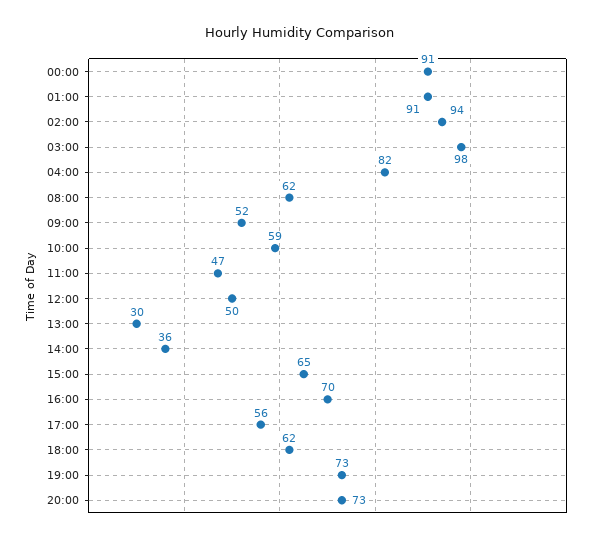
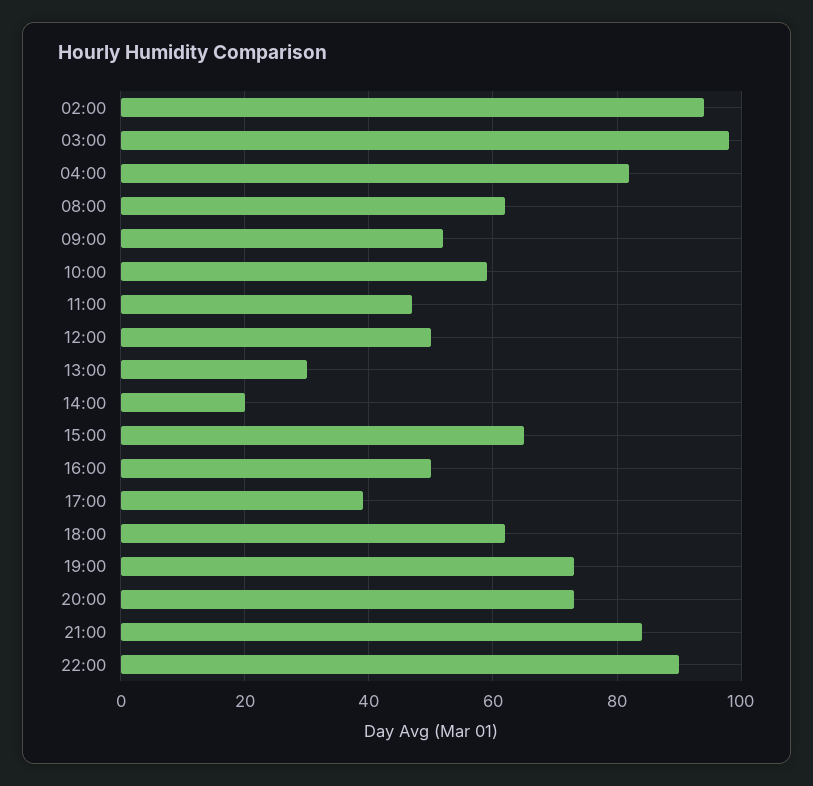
00:00: 91 -> none
01:00: 91 -> none
14:00: 36 -> 20
16:00: 70 -> 50
17:00: 56 -> 40
21:00: none -> 85
22:00: none -> 90

